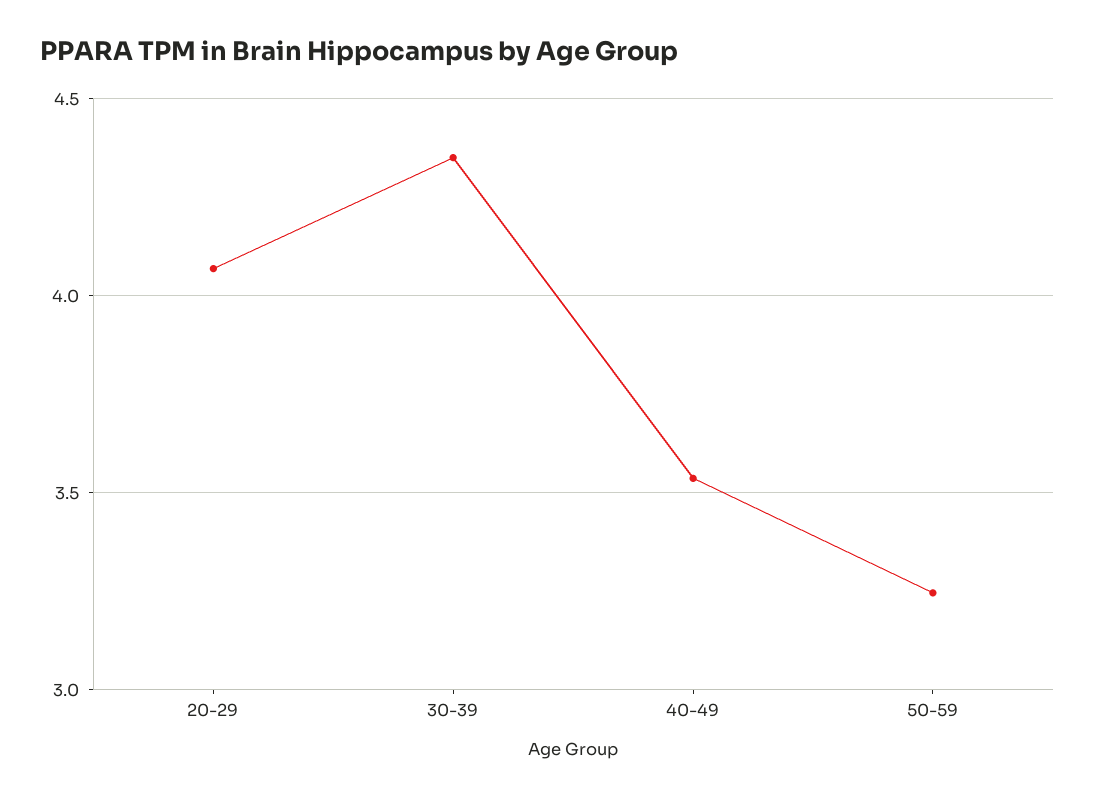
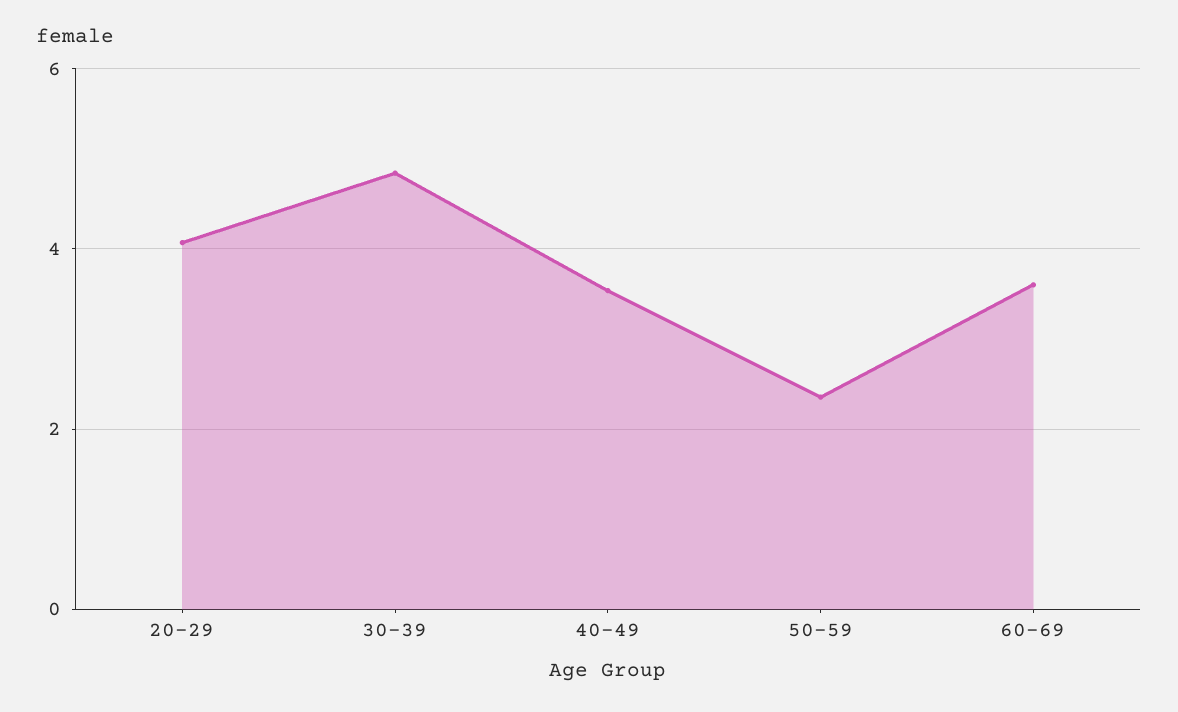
30-39: 4.35 -> 4.8
50-59: 3.25 -> 2.4
60-69: none -> 3.6

